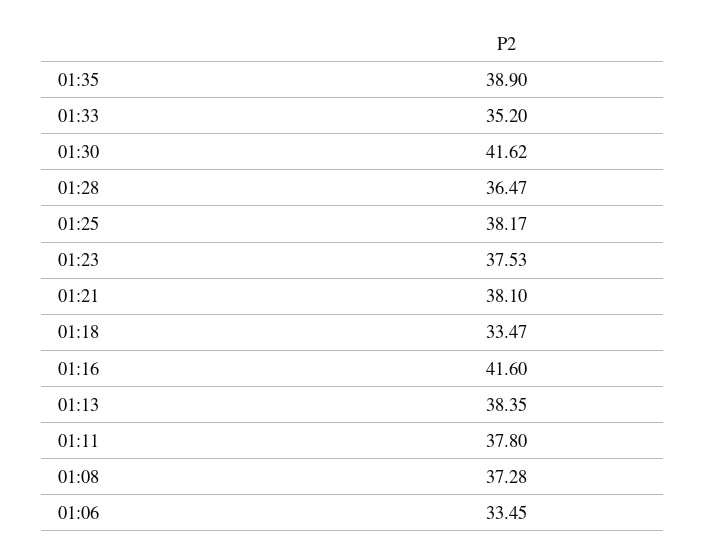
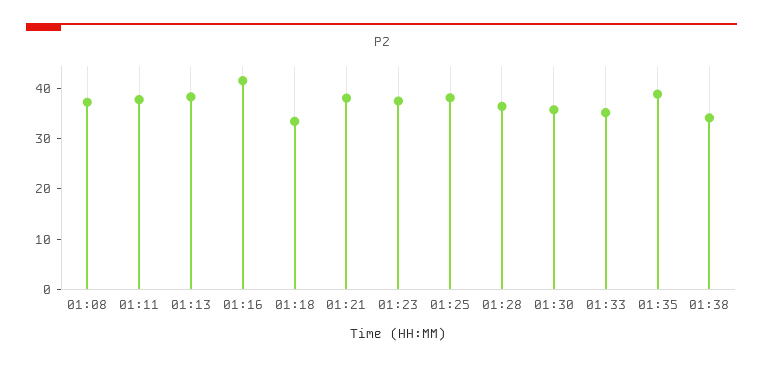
01:30: 41.62 -> 36
01:06: 33.45 -> none
01:38: none -> 34

